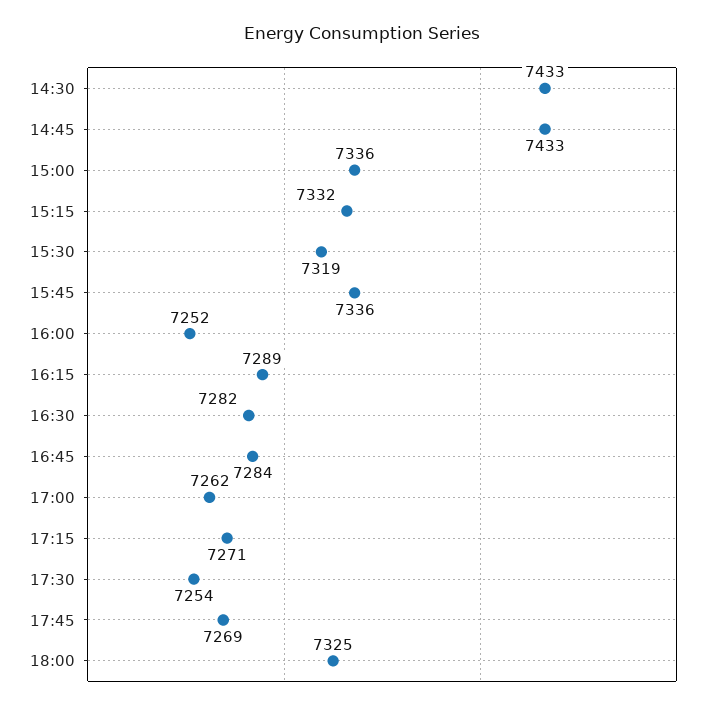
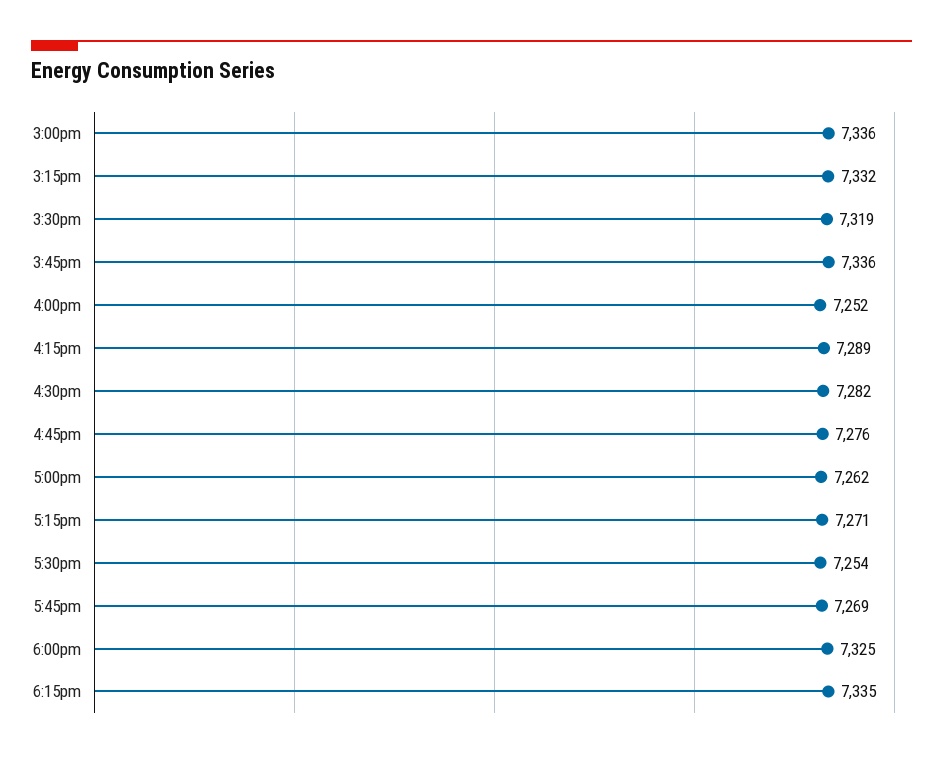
14:30: 7433 -> none
14:45: 7433 -> none
16:45: 7284 -> 7276
6:15pm: none -> 7335

